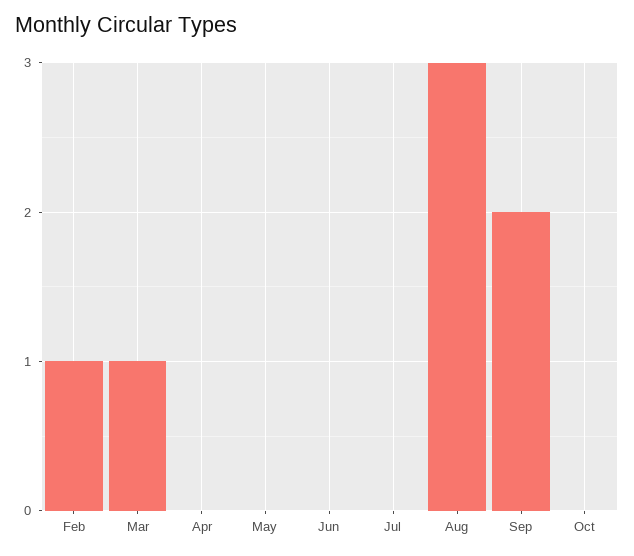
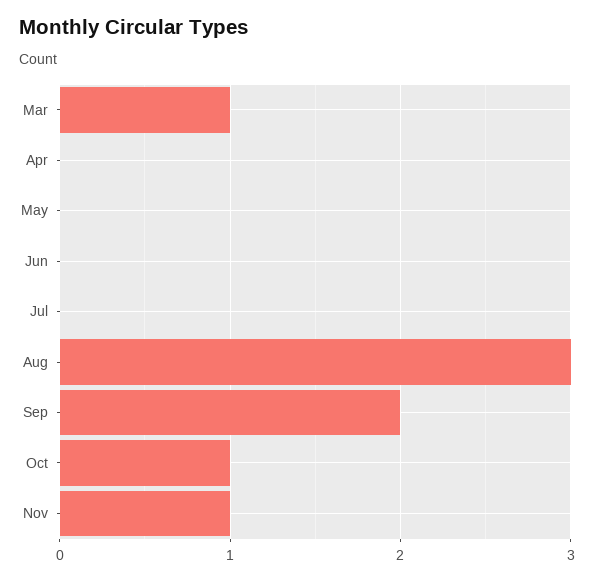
Feb: 1 -> none
Oct: 0 -> 1
Nov: none -> 1

